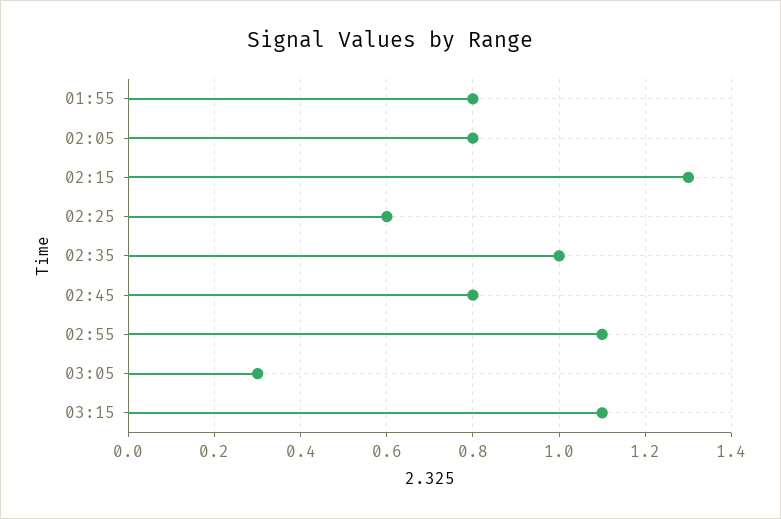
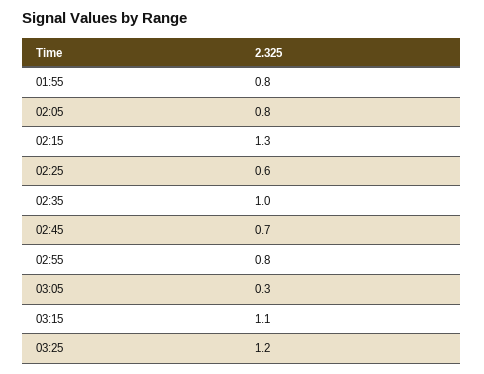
02:45: 0.8 -> 0.7
02:55: 1.1 -> 0.8
03:25: none -> 1.2

